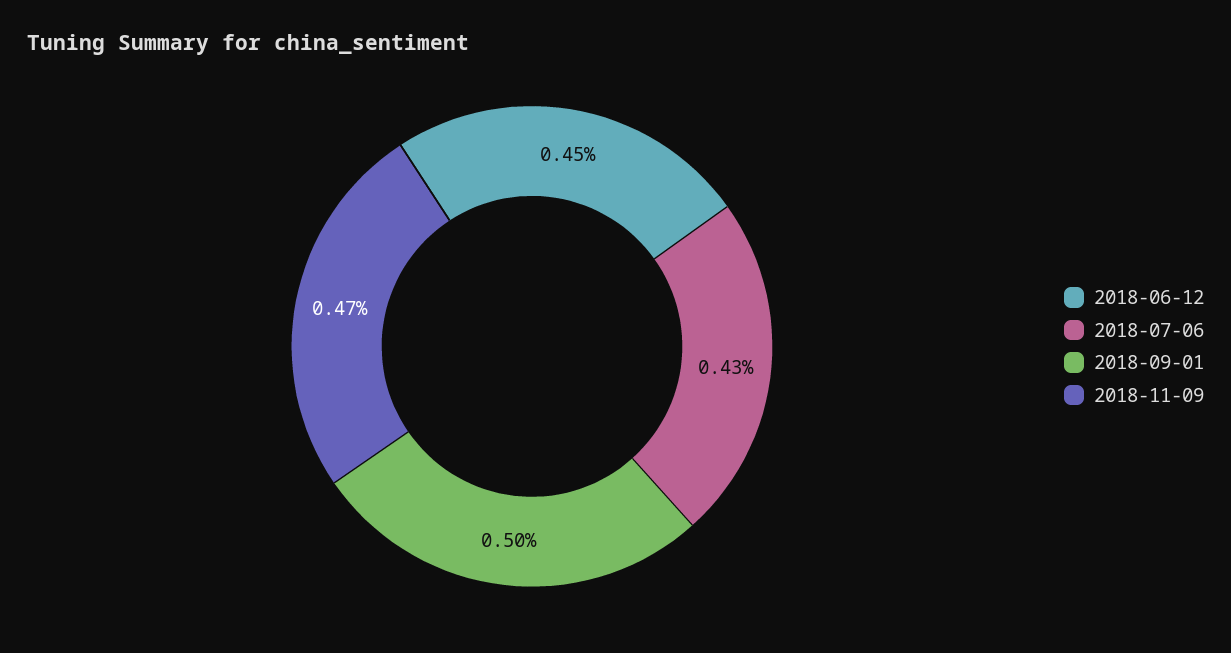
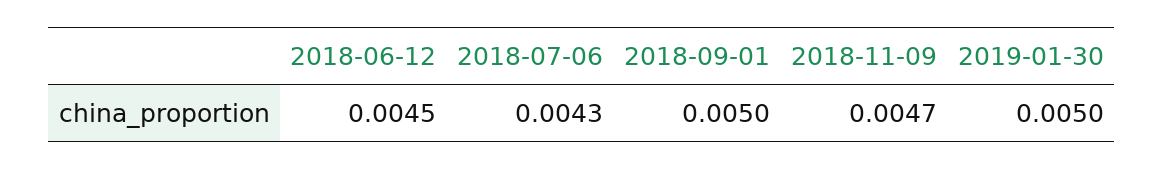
2019-01-30: none -> 0.005

